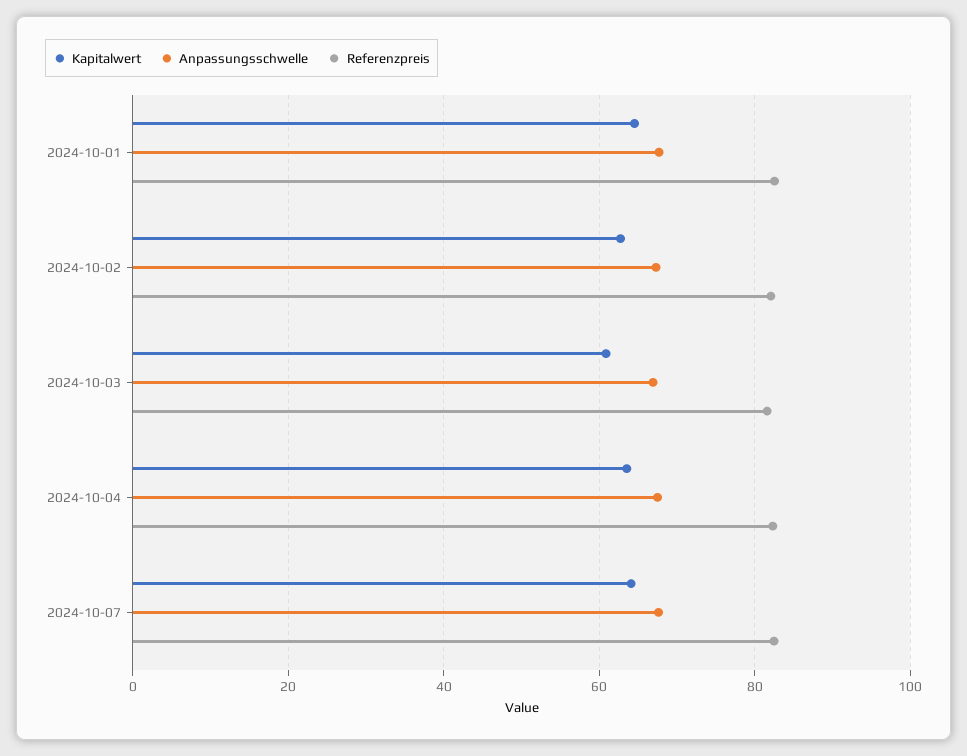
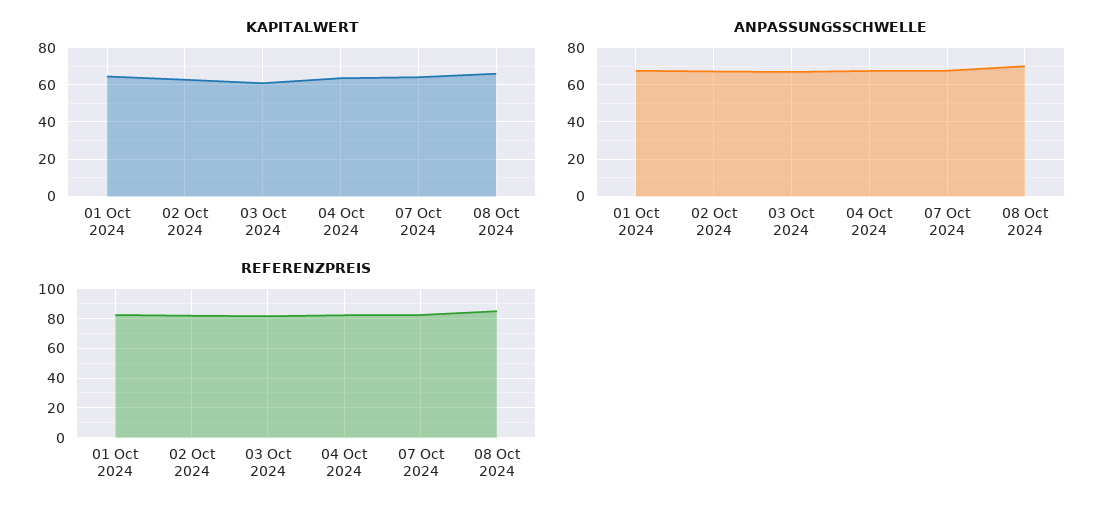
Kapitalwert, 08 Oct 2024: none -> 65
Anpassungsschwelle, 08 Oct 2024: none -> 70
Referenzpreis, 08 Oct 2024: none -> 85

